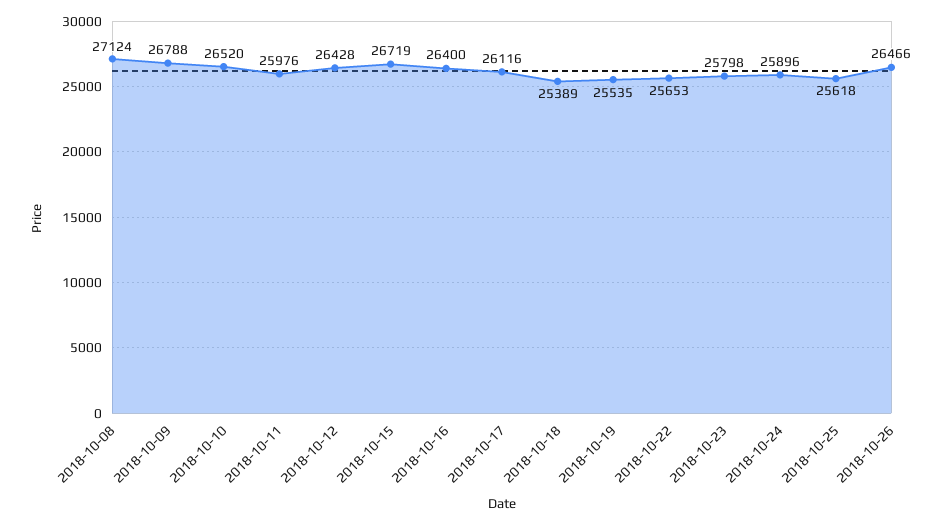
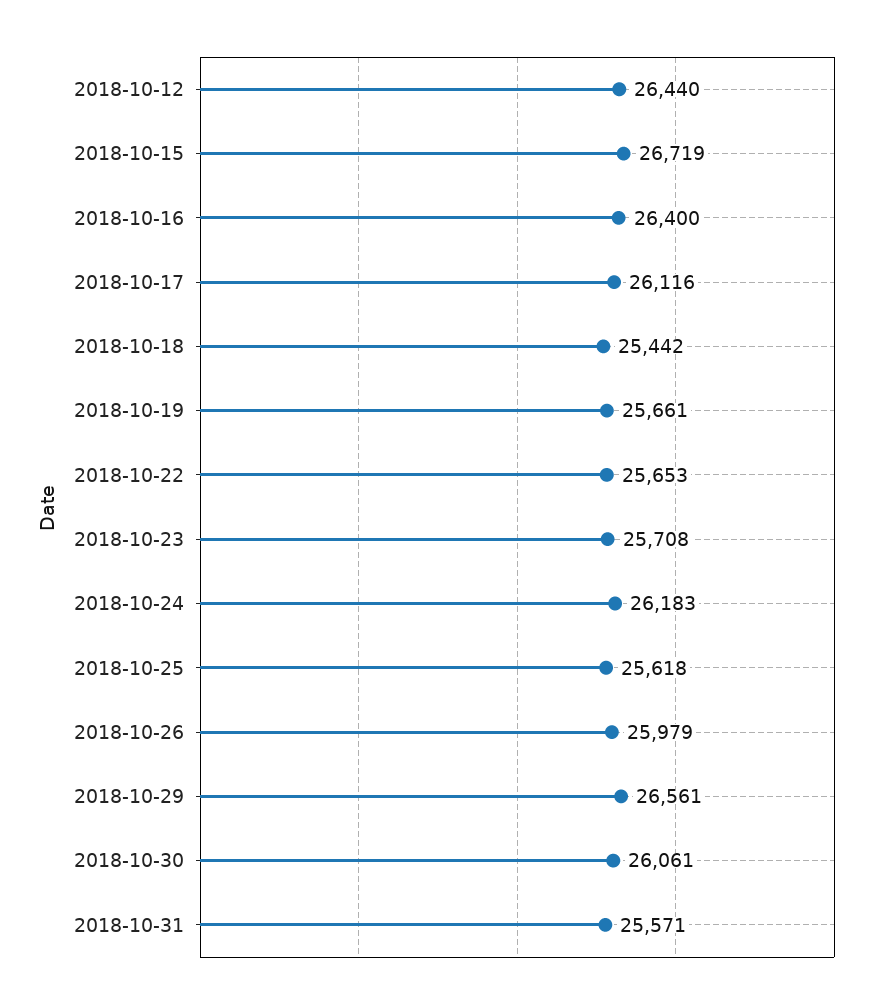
2018-10-08: 27124 -> none
2018-10-09: 26788 -> none
2018-10-10: 26520 -> none
2018-10-11: 25976 -> none
2018-10-12: 26428 -> 26440
2018-10-18: 25389 -> 25442
2018-10-19: 25535 -> 25661
2018-10-23: 25798 -> 25708
2018-10-24: 25896 -> 26183
2018-10-26: 26466 -> 25979
2018-10-29: none -> 26561
2018-10-30: none -> 26061
2018-10-31: none -> 25571

